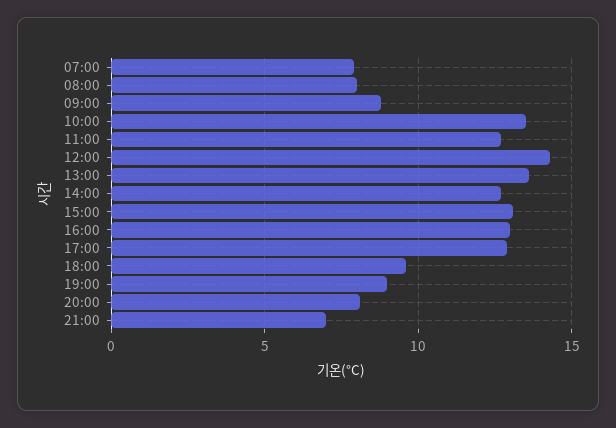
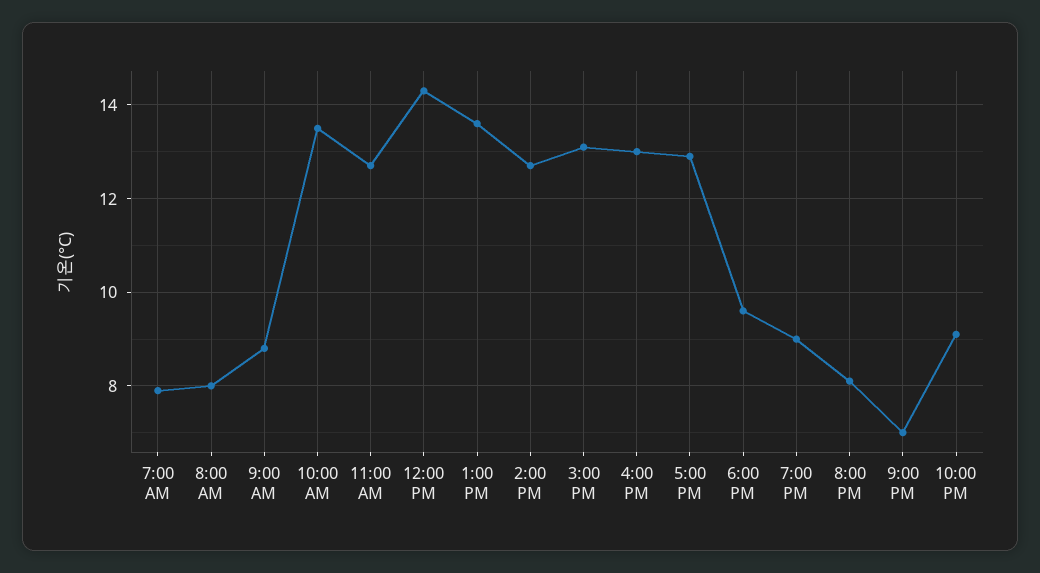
10:00 PM: none -> 9

